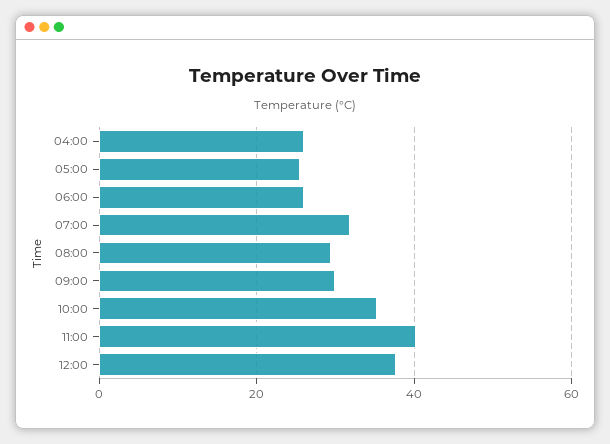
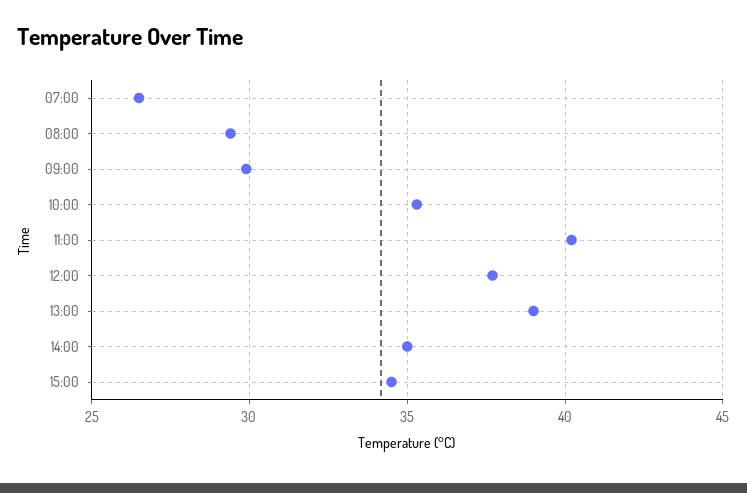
04:00: 26 -> none
05:00: 26 -> none
06:00: 26 -> none
07:00: 32 -> 26.5
13:00: none -> 39
14:00: none -> 35
15:00: none -> 34.5

